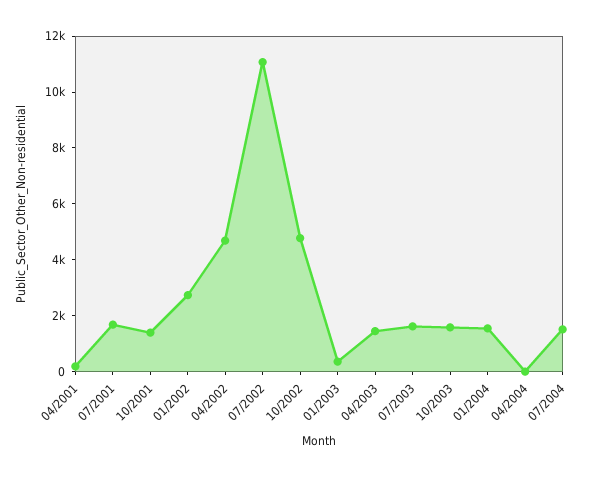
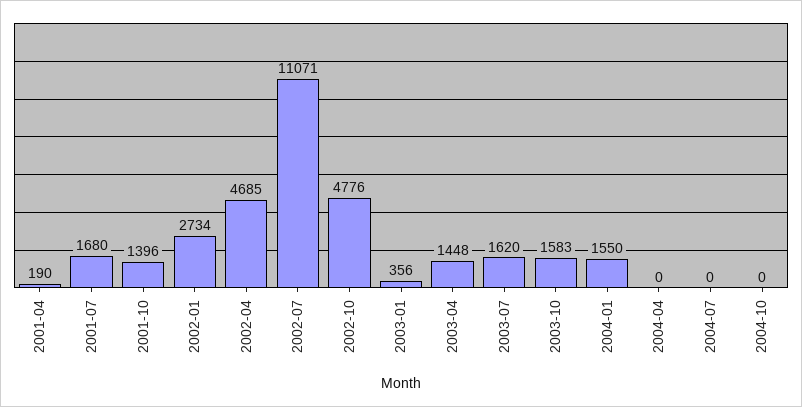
07/2004: 1500 -> 0
2004-10: none -> 0

